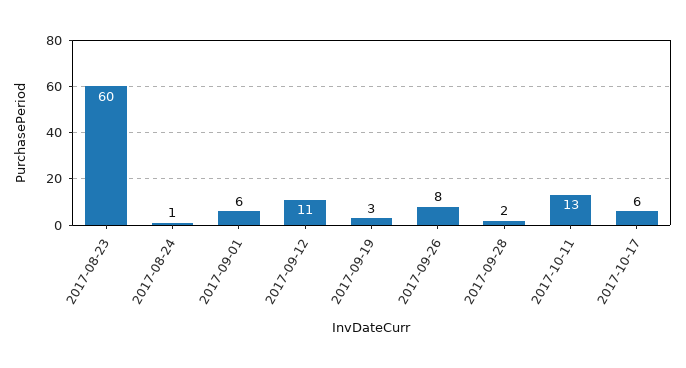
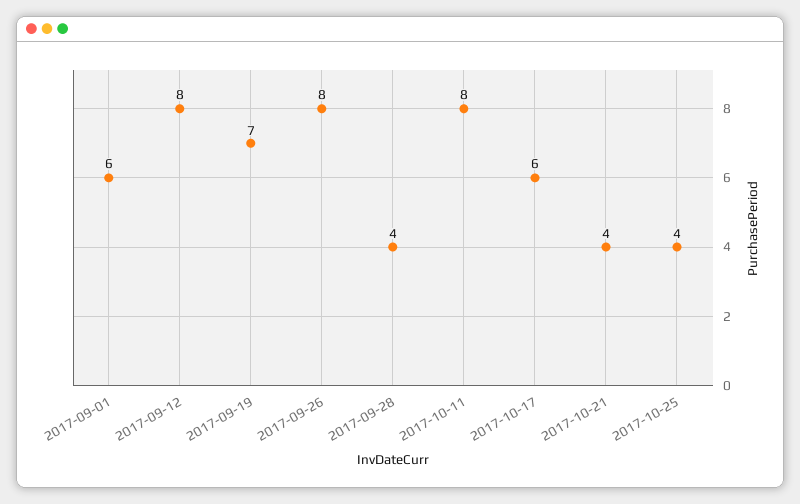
2017-08-23: 60 -> none
2017-08-24: 1 -> none
2017-09-12: 11 -> 8
2017-09-19: 3 -> 7
2017-09-28: 2 -> 4
2017-10-11: 13 -> 8
2017-10-21: none -> 4
2017-10-25: none -> 4

